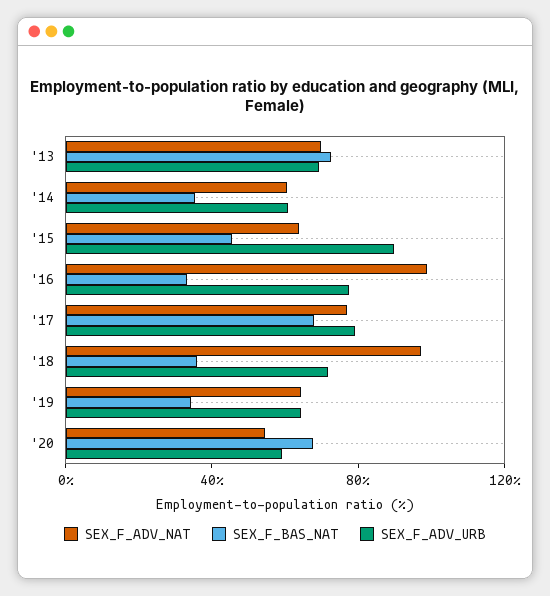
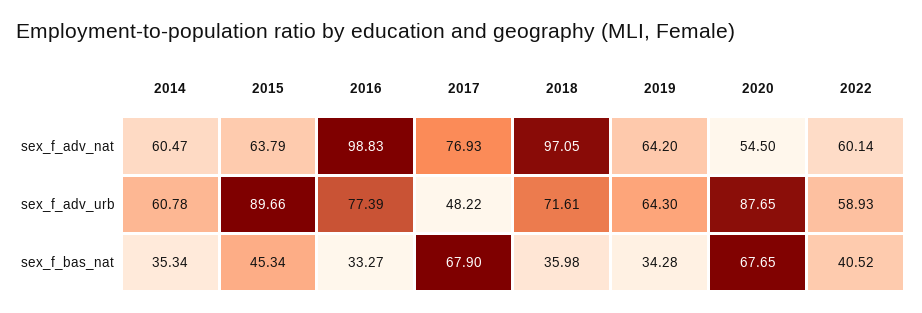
SEX_F_ADV_NAT, '13: 70 -> none
SEX_F_BAS_NAT, '13: 70 -> none
SEX_F_ADV_URB, '13: 70 -> none
SEX_F_ADV_URB, '17: 80 -> 48.22
SEX_F_ADV_URB, '20: 60 -> 87.65
SEX_F_ADV_NAT, 2022: none -> 60.14
SEX_F_ADV_URB, 2022: none -> 58.93
SEX_F_BAS_NAT, 2022: none -> 40.52

